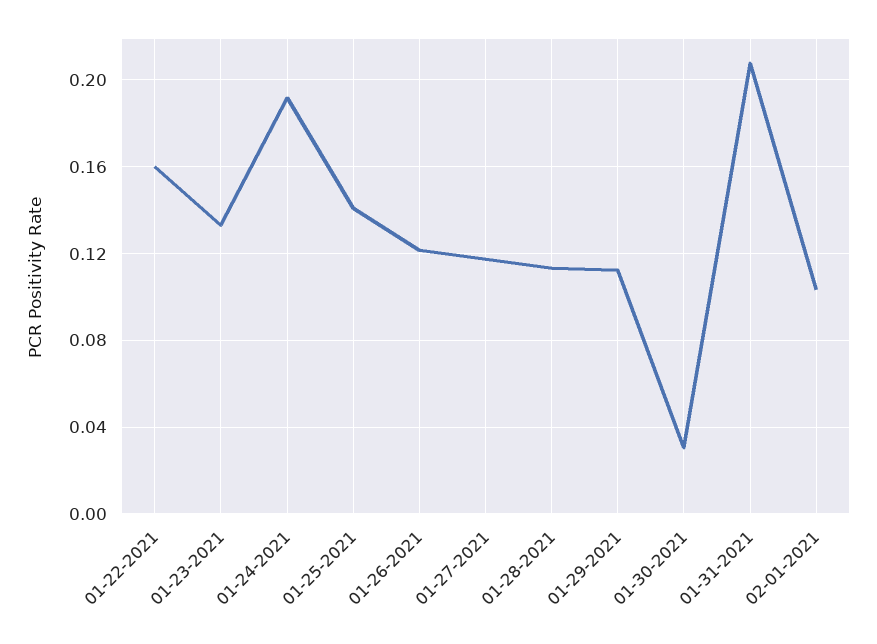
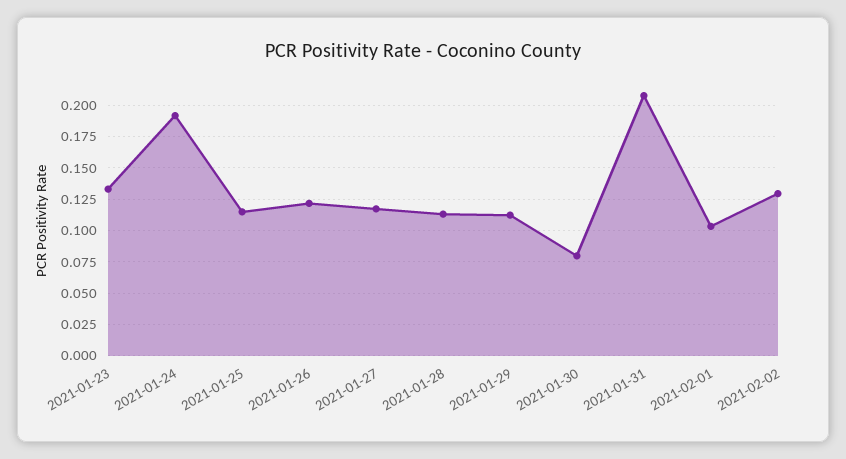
01-22-2021: 0.16 -> none
01-25-2021: 0.14 -> 0.115
01-30-2021: 0.03 -> 0.08
2021-02-02: none -> 0.13

